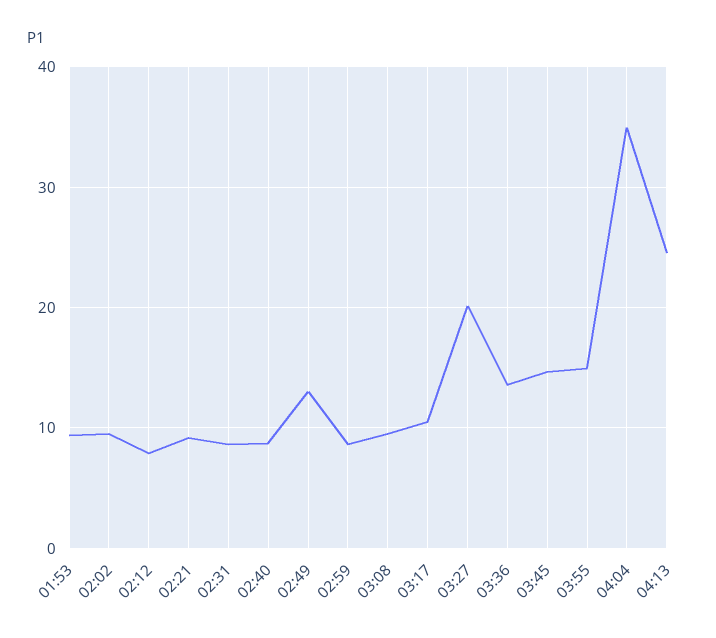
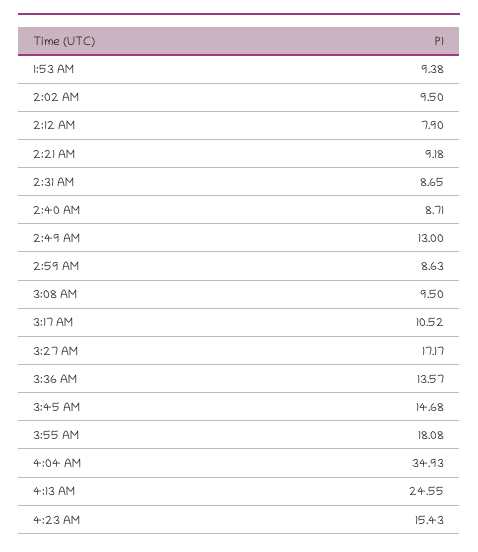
03:27: 20 -> 17.17
03:55: 15 -> 18.08
4:23 AM: none -> 15.43

